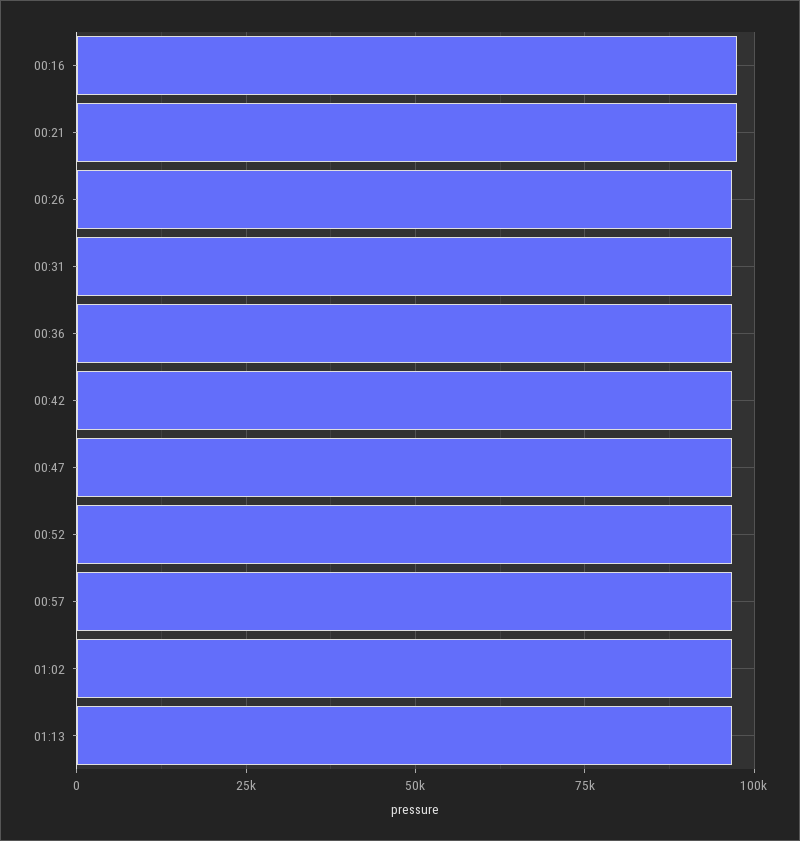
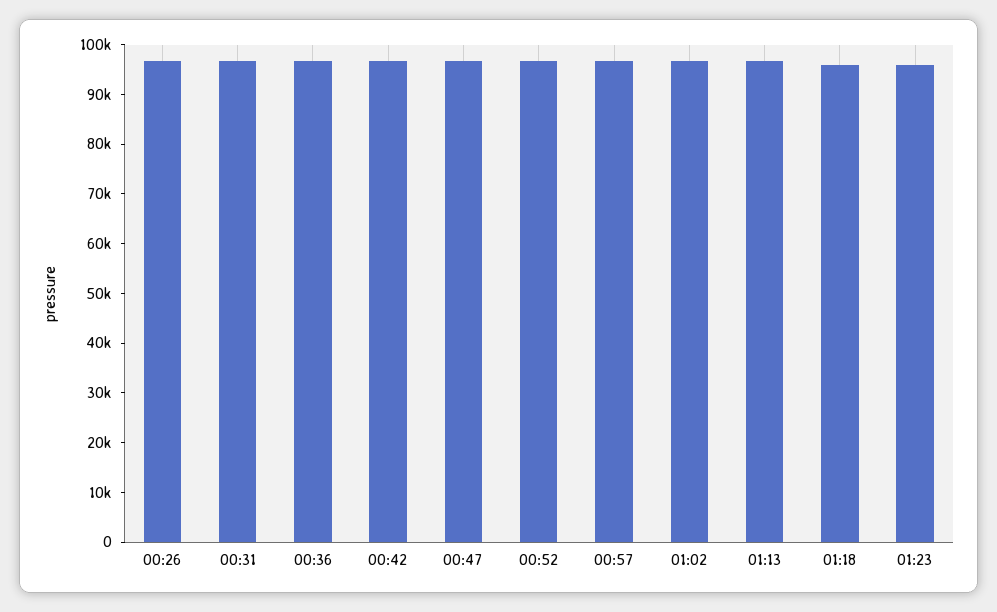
00:16: 97500 -> none
00:21: 97500 -> none
01:18: none -> 96000
01:23: none -> 96000

